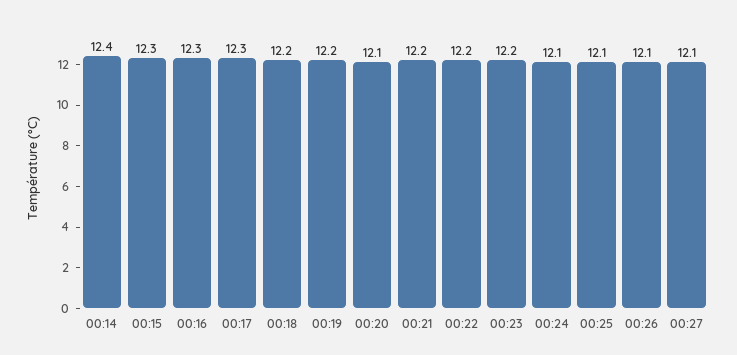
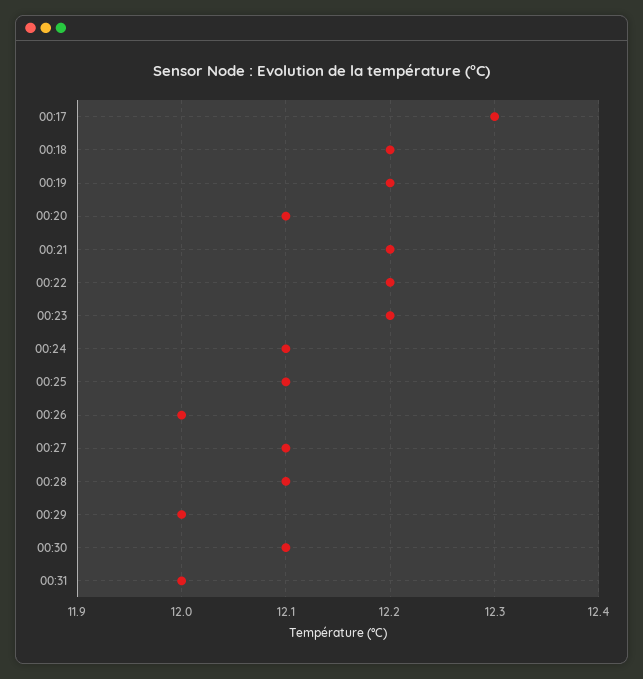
00:14: 12.4 -> none
00:15: 12.3 -> none
00:16: 12.3 -> none
00:26: 12.1 -> 12
00:28: none -> 12.1
00:29: none -> 12
00:30: none -> 12.1
00:31: none -> 12

